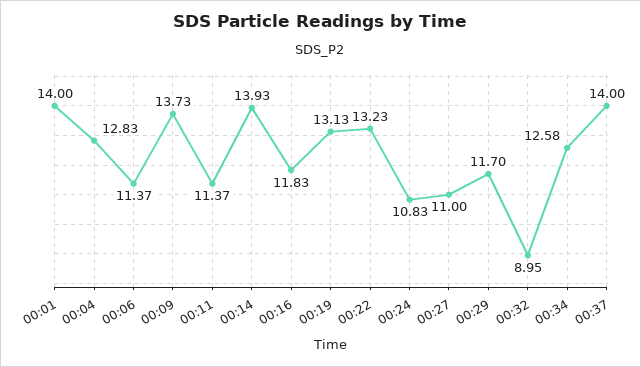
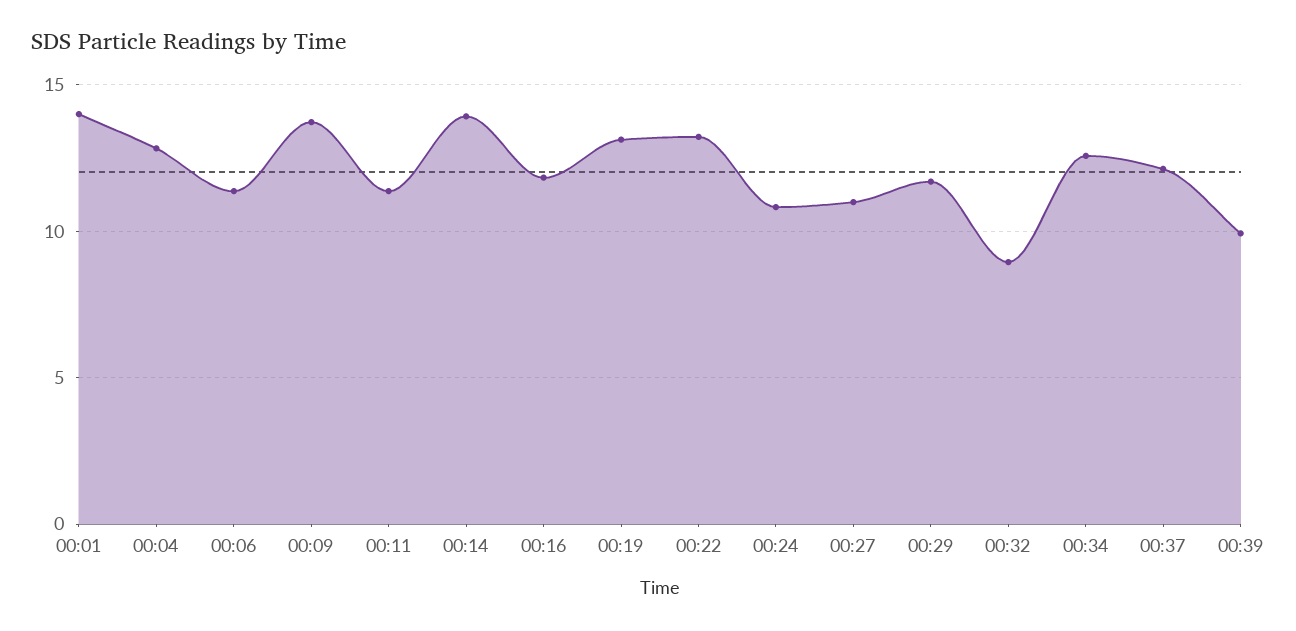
00:37: 14 -> 12
00:39: none -> 10

